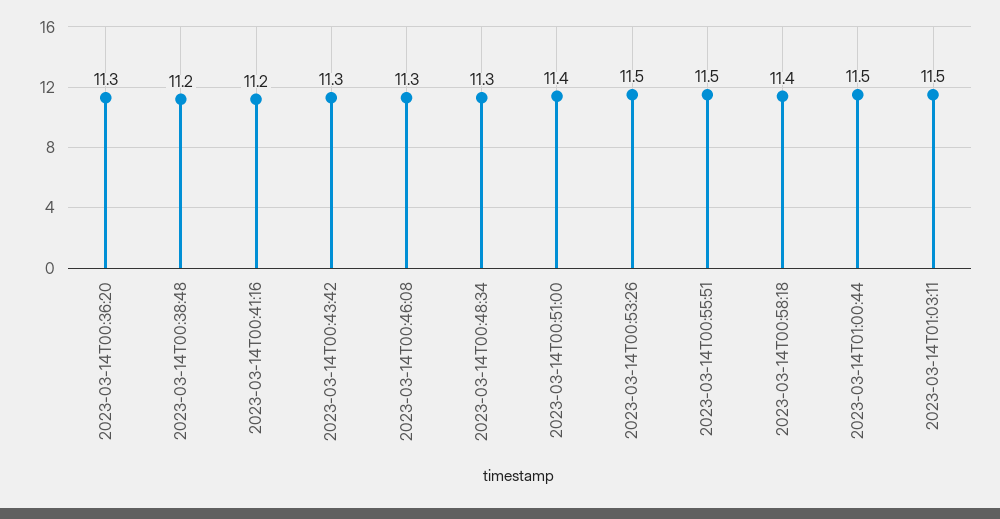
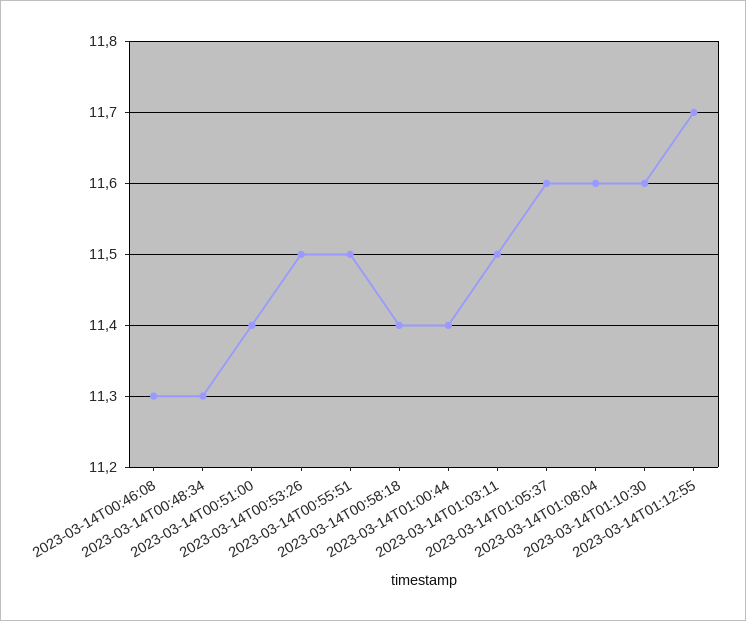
2023-03-14T00:36:20: 11.3 -> none
2023-03-14T00:38:48: 11.2 -> none
2023-03-14T00:41:16: 11.2 -> none
2023-03-14T00:43:42: 11.3 -> none
2023-03-14T01:00:44: 11.5 -> 11.4
2023-03-14T01:05:37: none -> 11.6
2023-03-14T01:08:04: none -> 11.6
2023-03-14T01:10:30: none -> 11.6
2023-03-14T01:12:55: none -> 11.7

